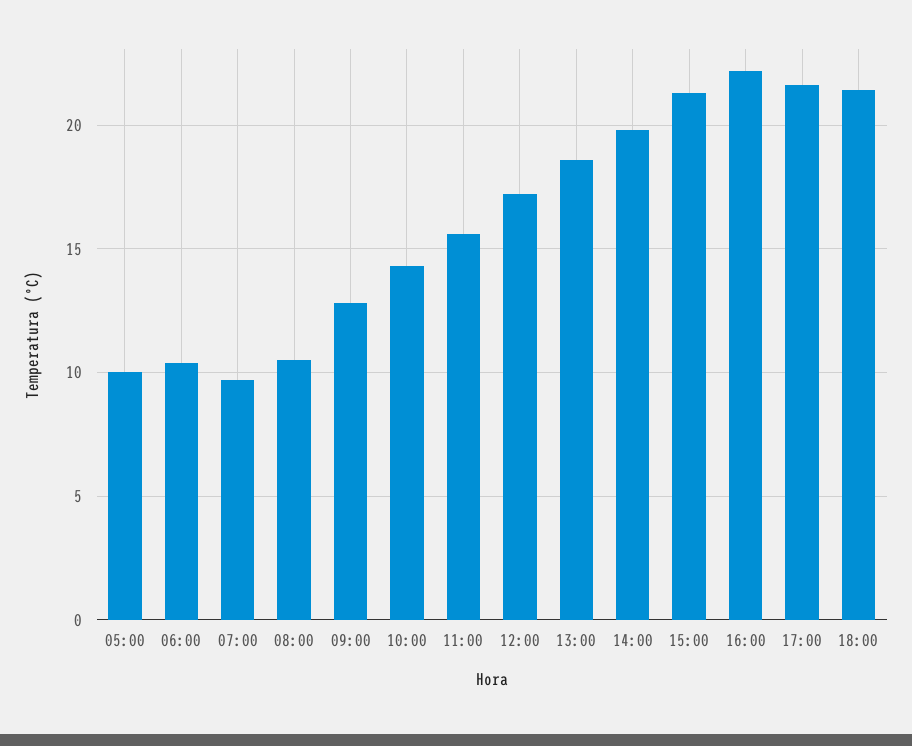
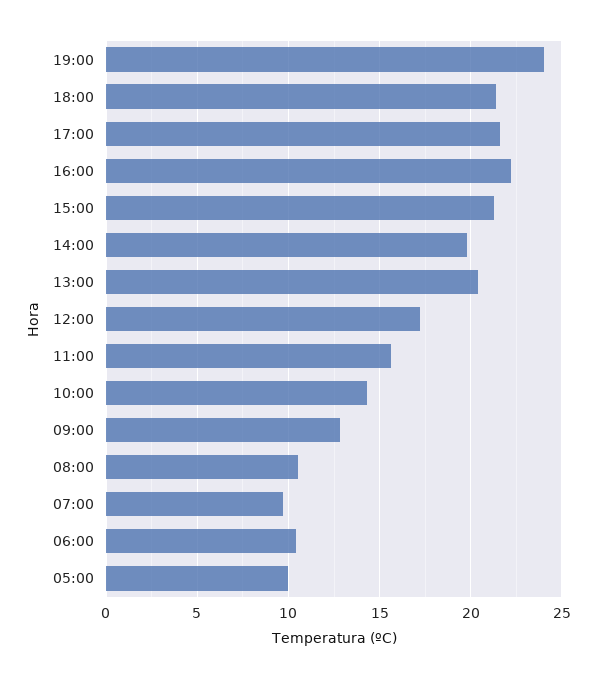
13:00: 18.5 -> 20.5
19:00: none -> 24

